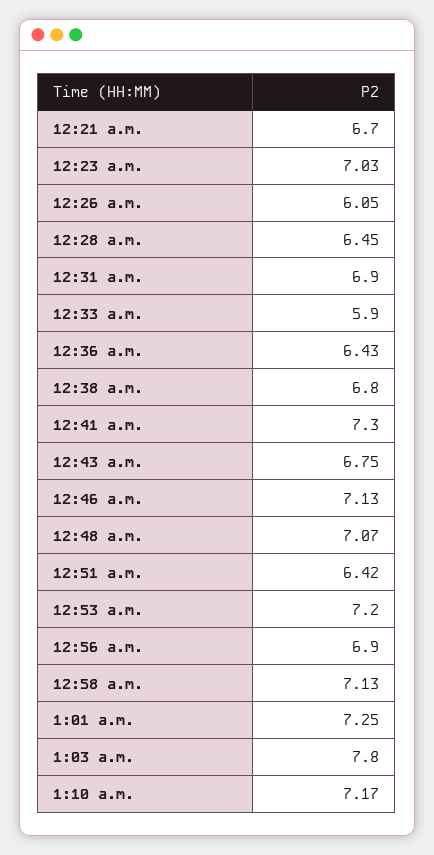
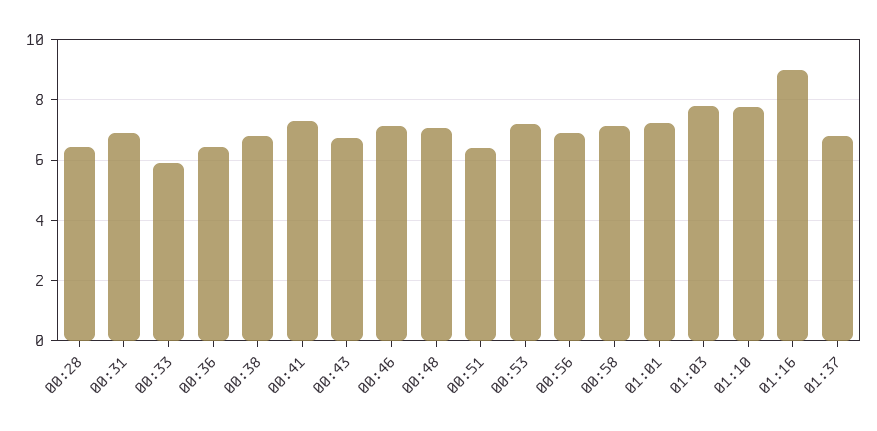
12:21 a.m.: 6.7 -> none
12:23 a.m.: 7.03 -> none
12:26 a.m.: 6.05 -> none
1:10 a.m.: 7.17 -> 7.8
01:16: none -> 9
01:37: none -> 6.8

